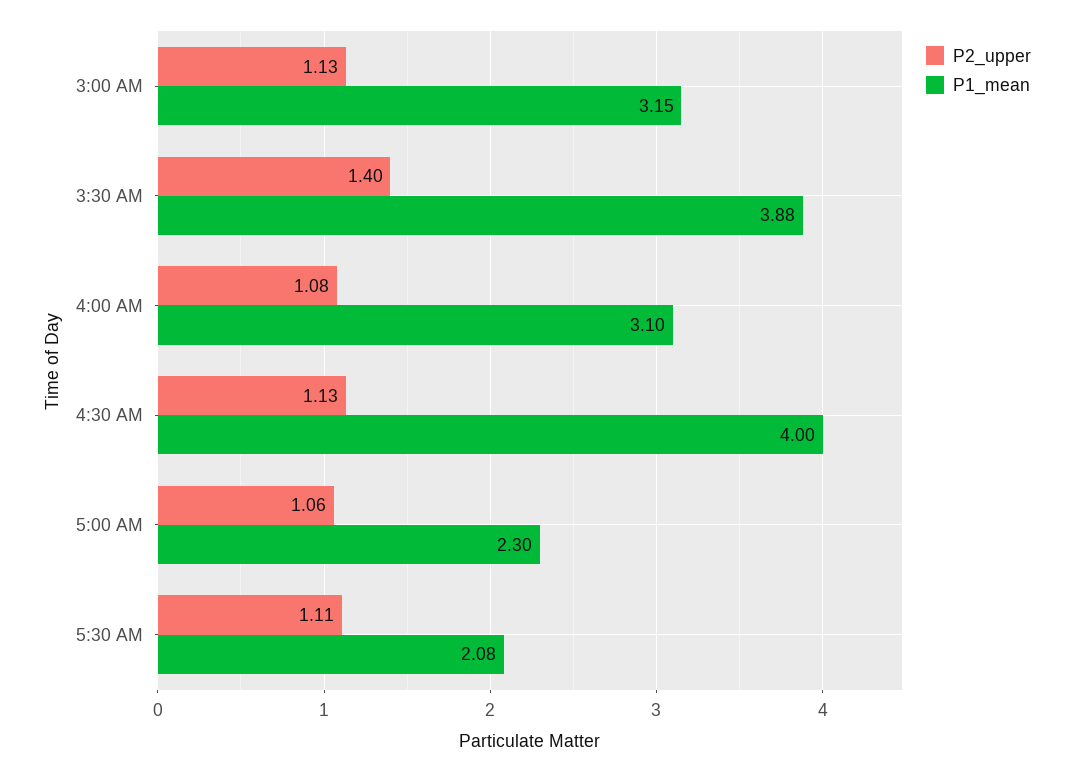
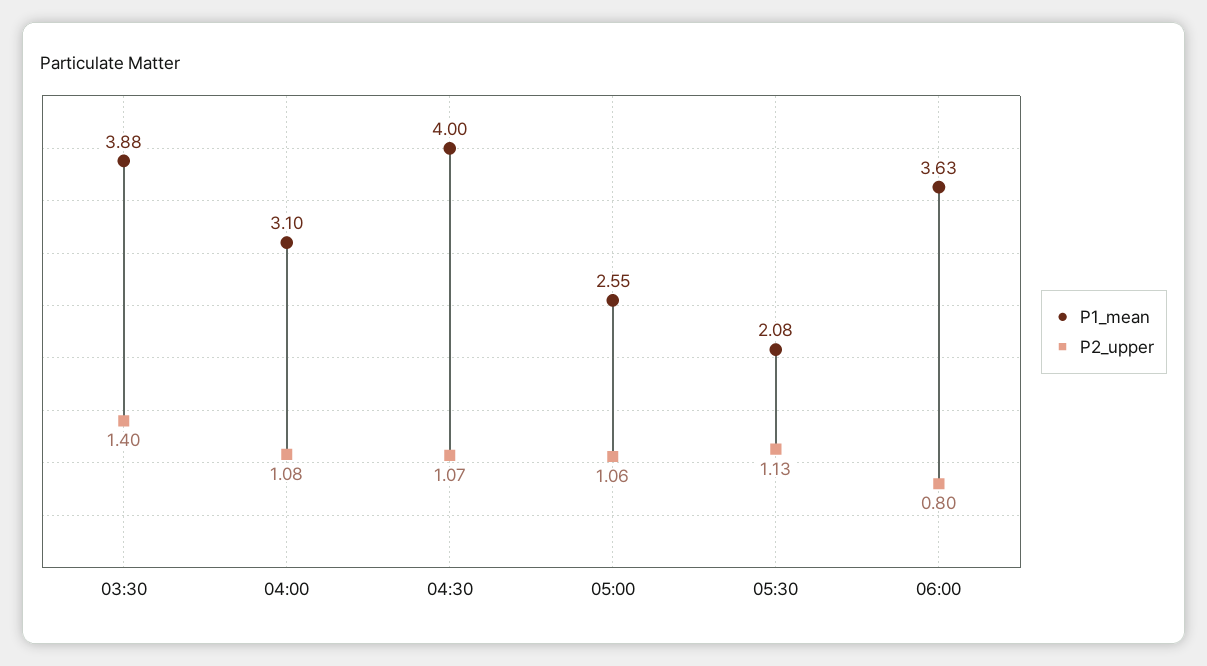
P2_upper, 3:00 AM: 1.13 -> none
P1_mean, 3:00 AM: 3.15 -> none
P2_upper, 4:30 AM: 1.13 -> 1.07
P1_mean, 5:00 AM: 2.3 -> 2.55
P2_upper, 5:30 AM: 1.11 -> 1.13
P1_mean, 06:00: none -> 3.63
P2_upper, 06:00: none -> 0.8

